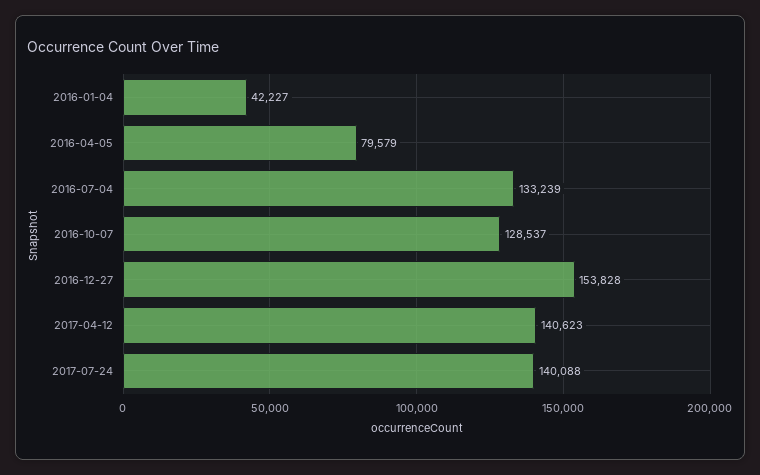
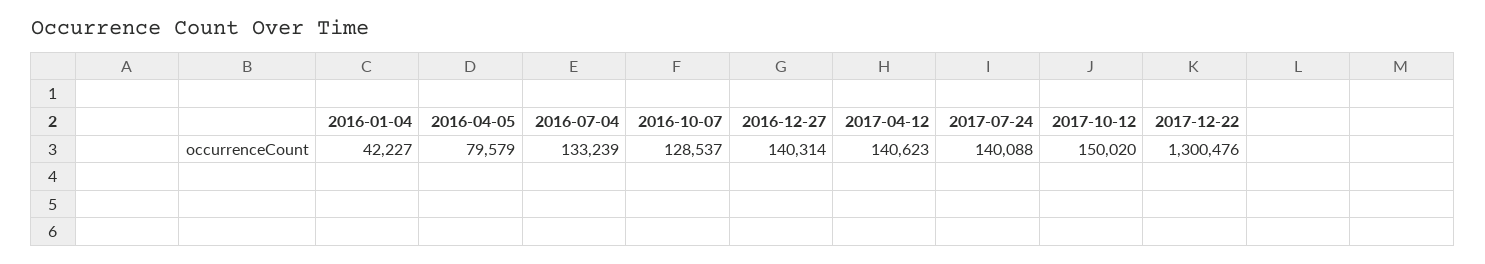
2016-12-27: 153828 -> 140314
2017-10-12: none -> 150020
2017-12-22: none -> 1300476

